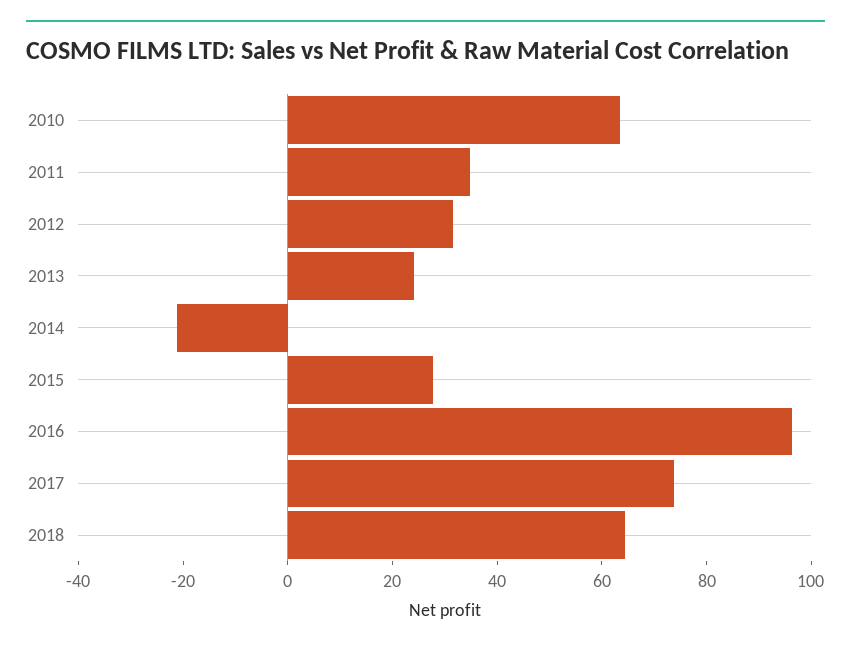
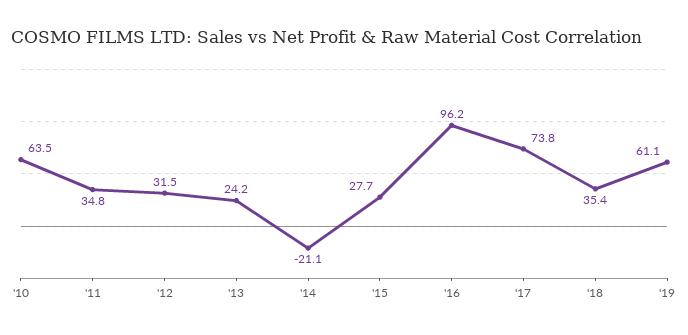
2018: 65 -> 35.4
'19: none -> 61.1

